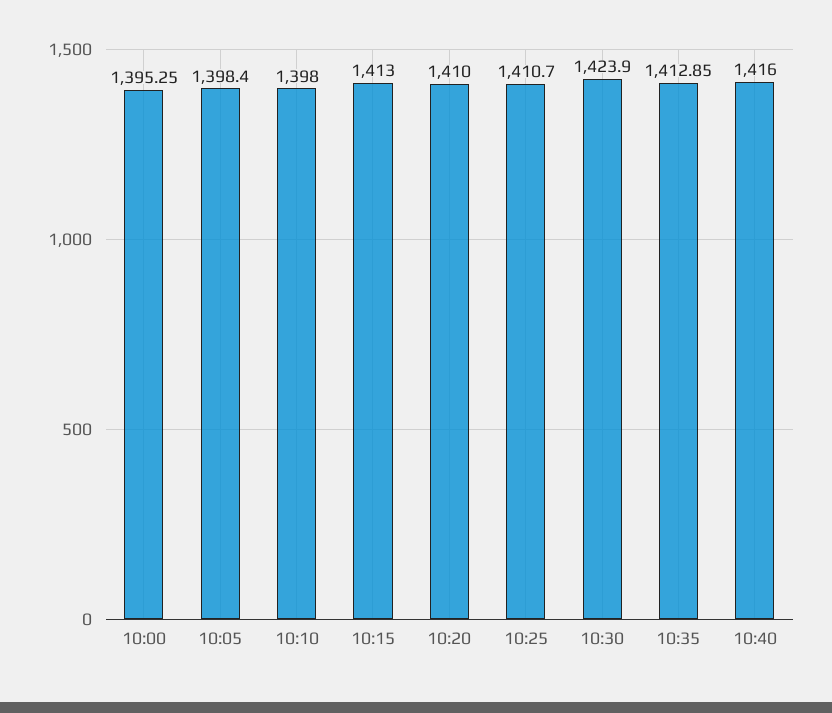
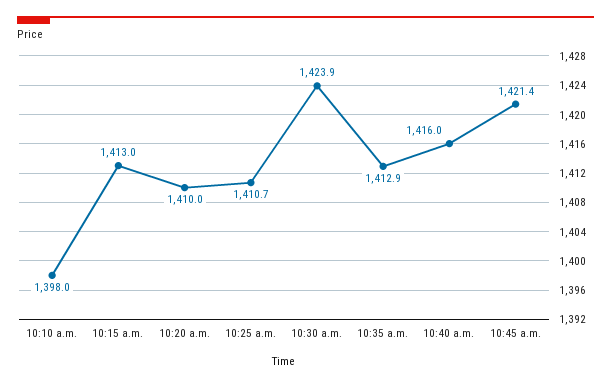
10:00: 1395.25 -> none
10:05: 1398.4 -> none
10:45 a.m.: none -> 1421.4

